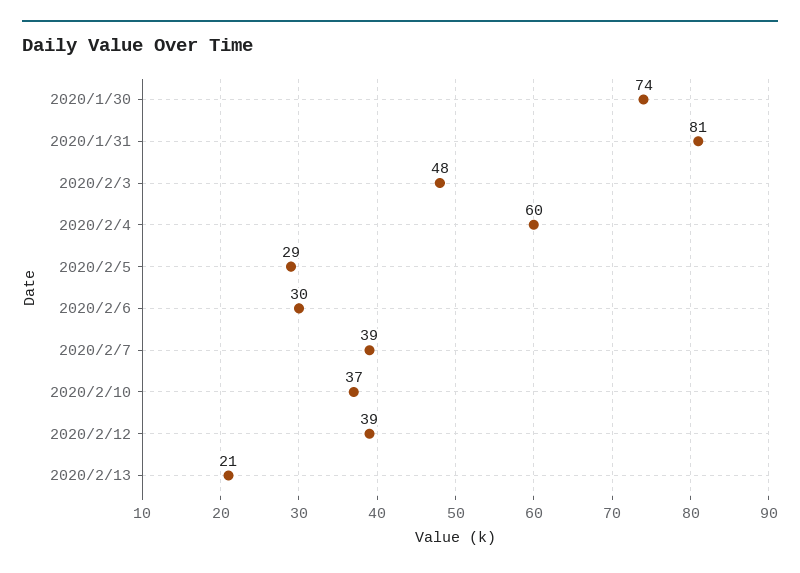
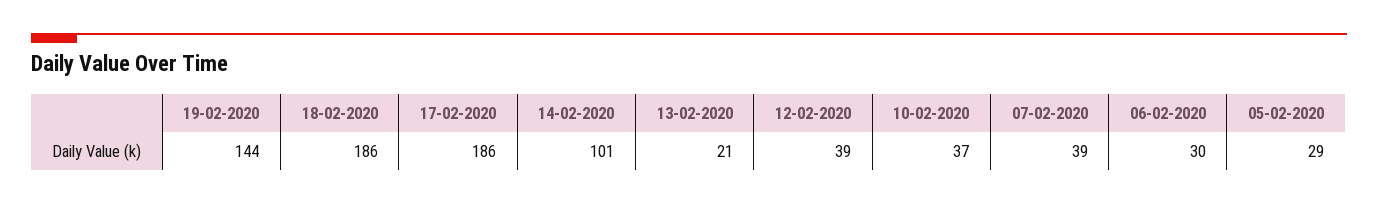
2020/1/30: 74 -> none
2020/1/31: 81 -> none
2020/2/3: 48 -> none
2020/2/4: 60 -> none
19-02-2020: none -> 144
18-02-2020: none -> 186
17-02-2020: none -> 186
14-02-2020: none -> 101

